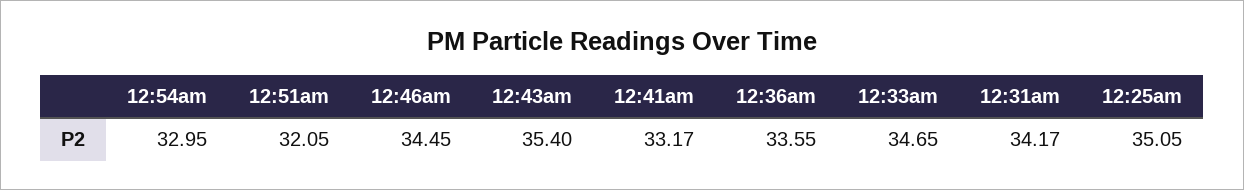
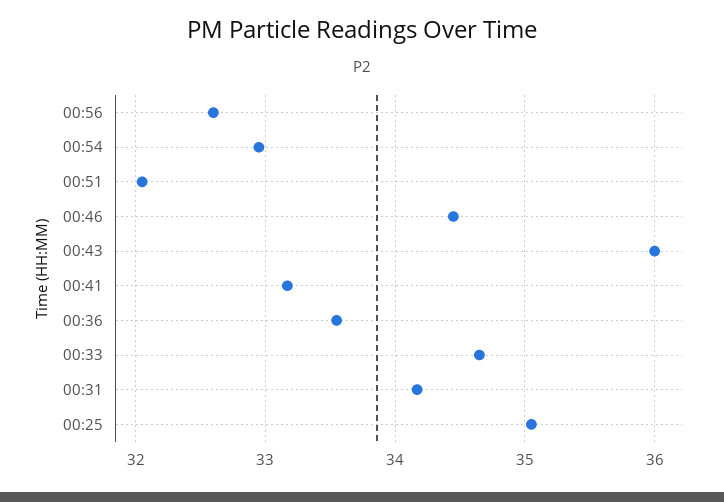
12:43am: 35.4 -> 36
00:56: none -> 32.6

